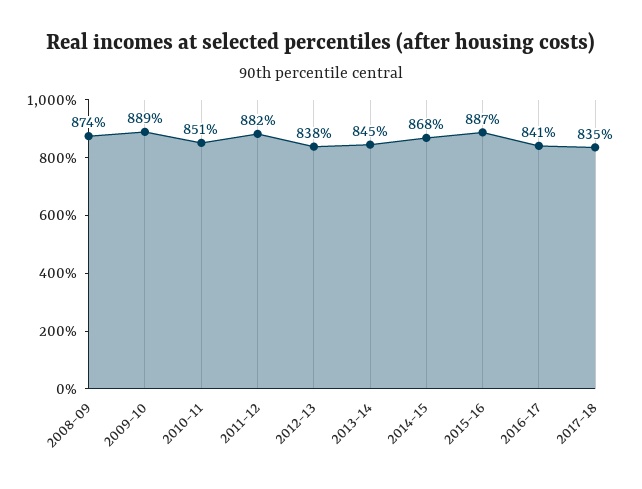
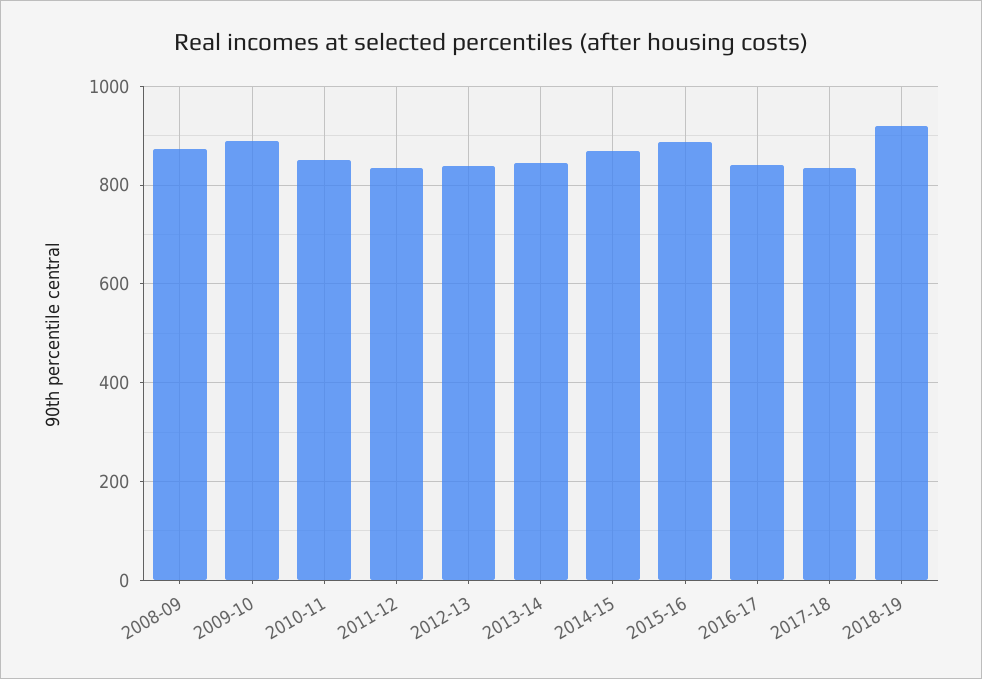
2011-12: 882 -> 840
2018-19: none -> 920

